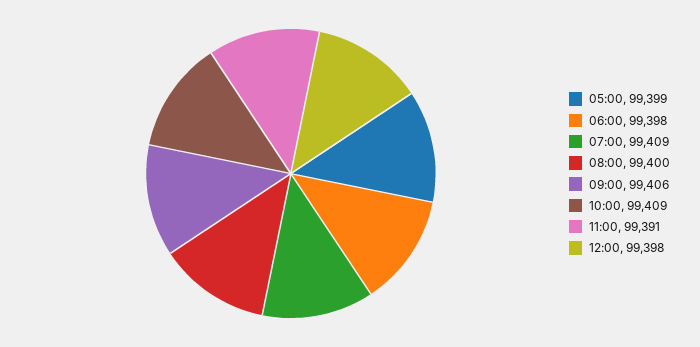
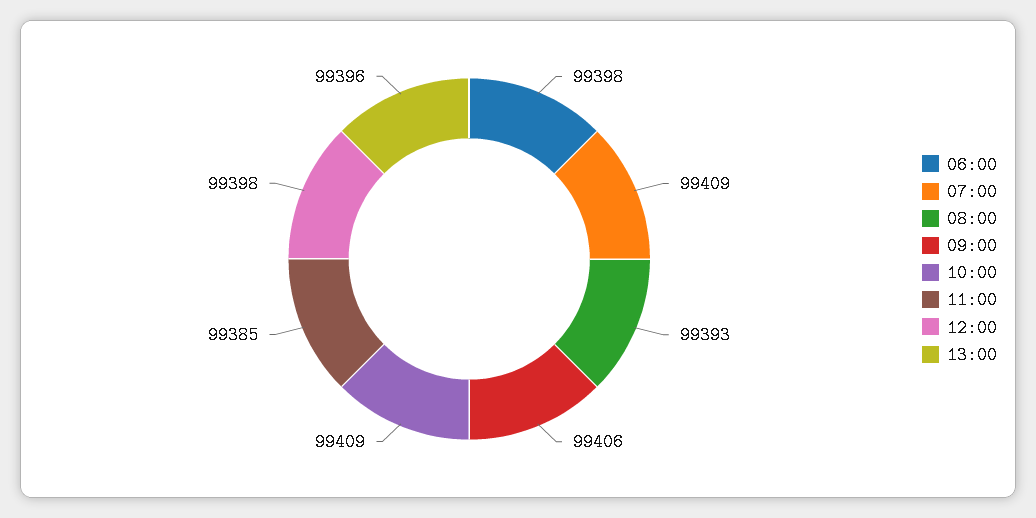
05:00: 99399 -> none
08:00: 99400 -> 99393
11:00: 99391 -> 99385
13:00: none -> 99396

